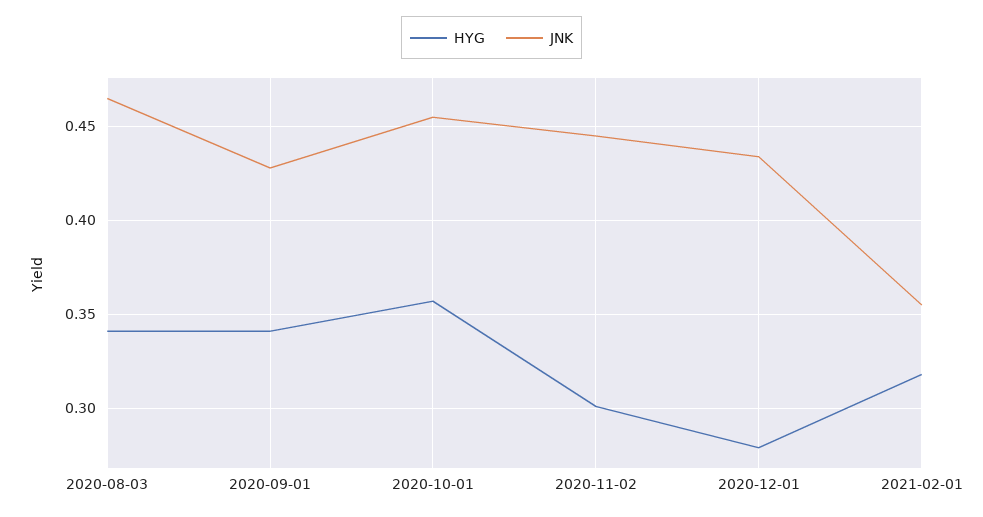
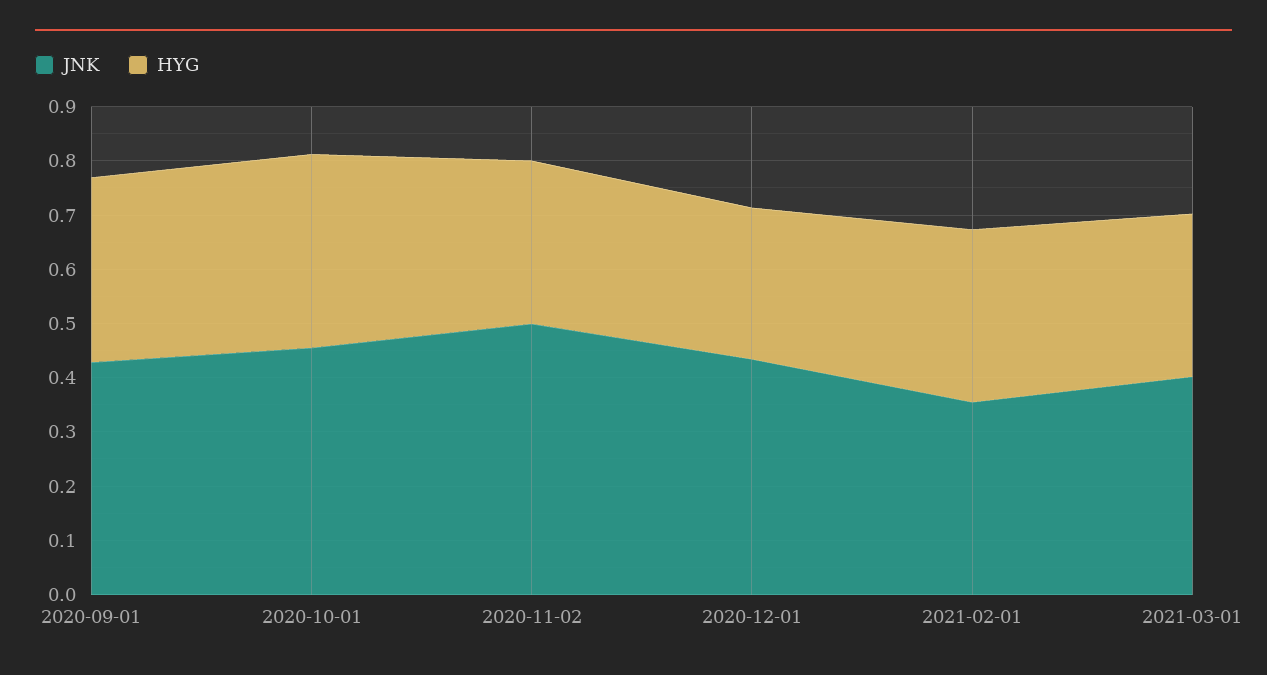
HYG, 2020-08-03: 0.34 -> none
JNK, 2020-08-03: 0.465 -> none
JNK, 2020-11-02: 0.445 -> 0.5
JNK, 2021-03-01: none -> 0.4
HYG, 2021-03-01: none -> 0.3

